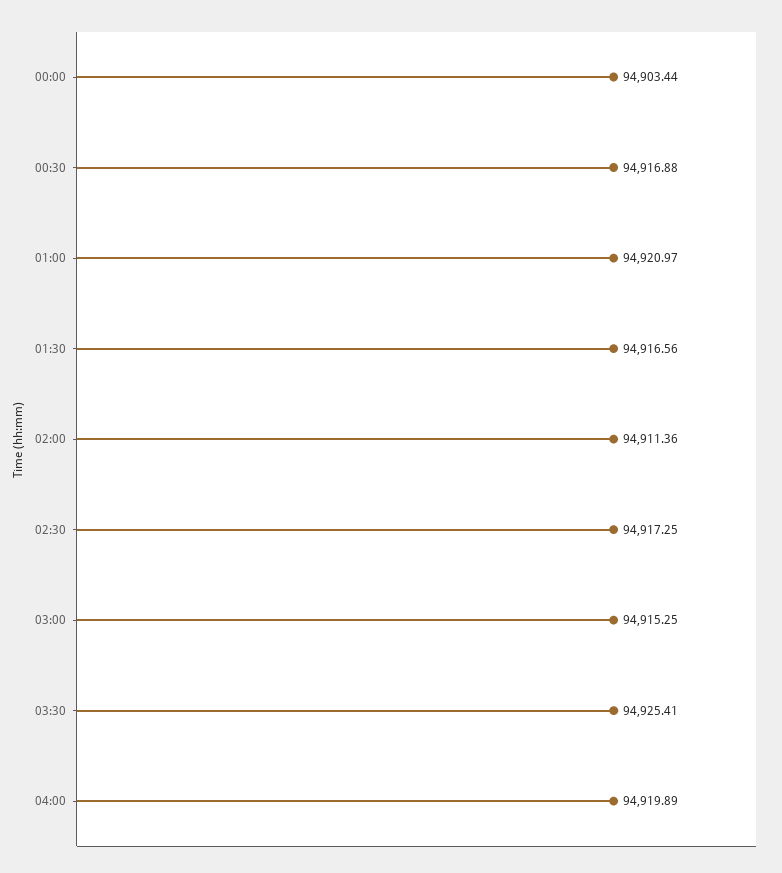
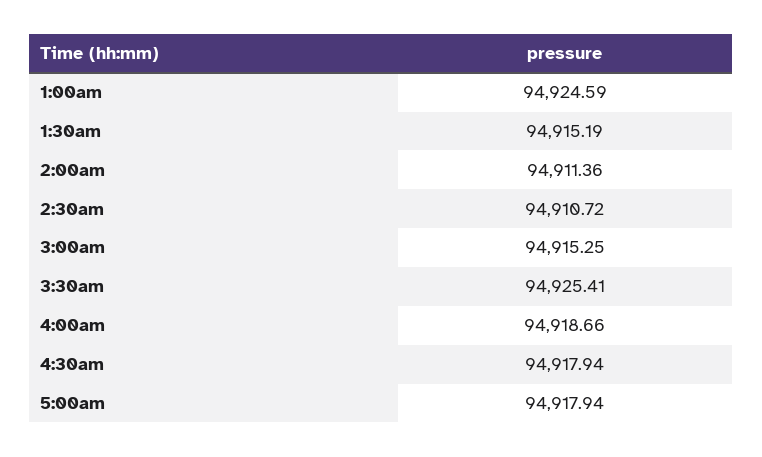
00:00: 94903.44 -> none
00:30: 94916.88 -> none
01:00: 94920.97 -> 94924.59
01:30: 94916.56 -> 94915.19
02:30: 94917.25 -> 94910.72
04:00: 94919.89 -> 94918.66
4:30am: none -> 94917.94
5:00am: none -> 94917.94

